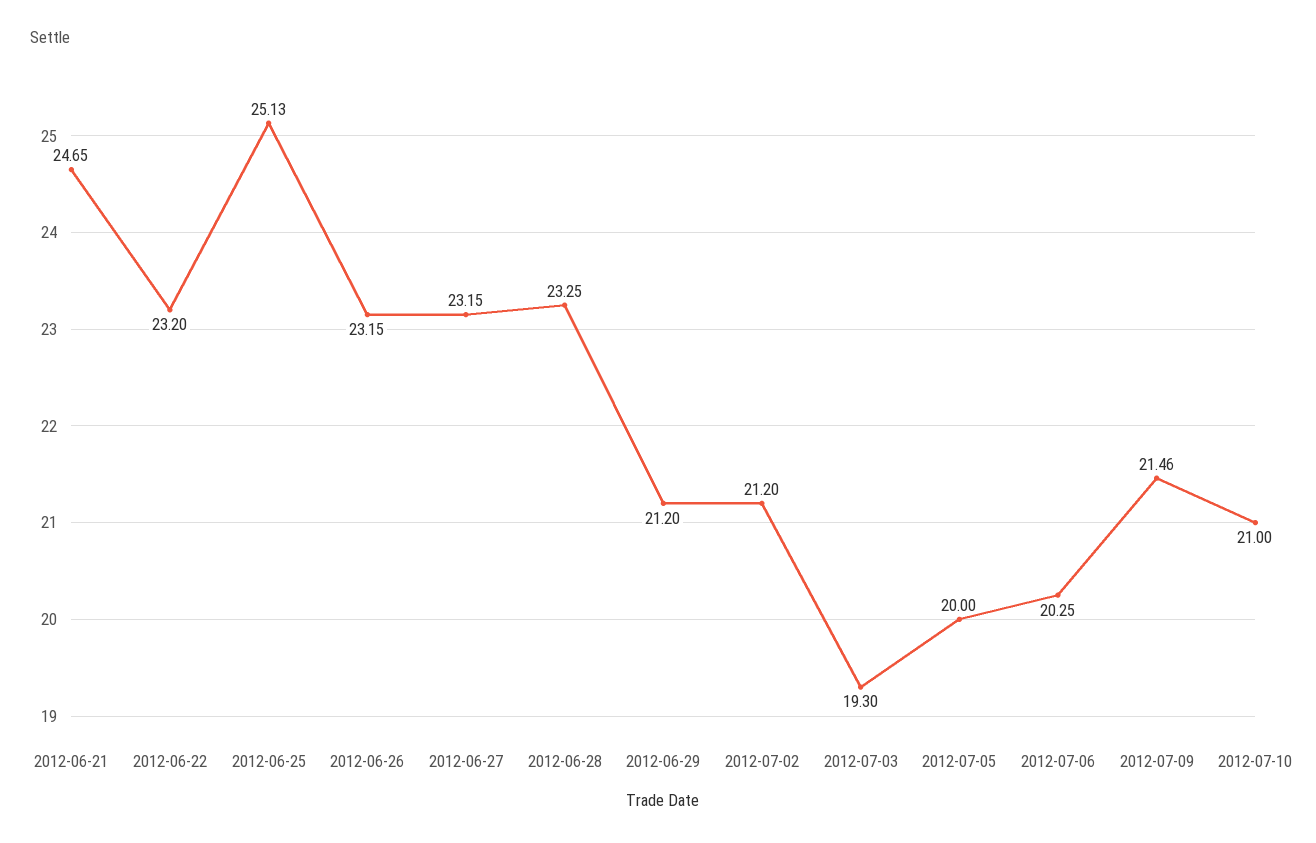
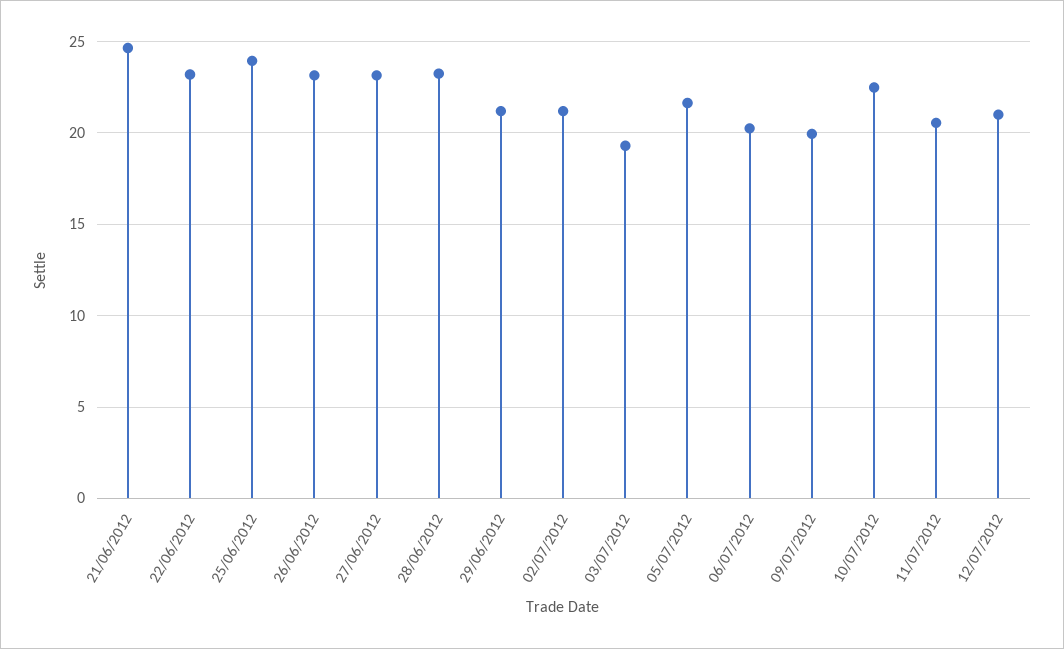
2012-06-25: 25.13 -> 24
2012-07-05: 20 -> 21.5
2012-07-09: 21.46 -> 20
2012-07-10: 21 -> 22.5
11/07/2012: none -> 20.5
12/07/2012: none -> 21

